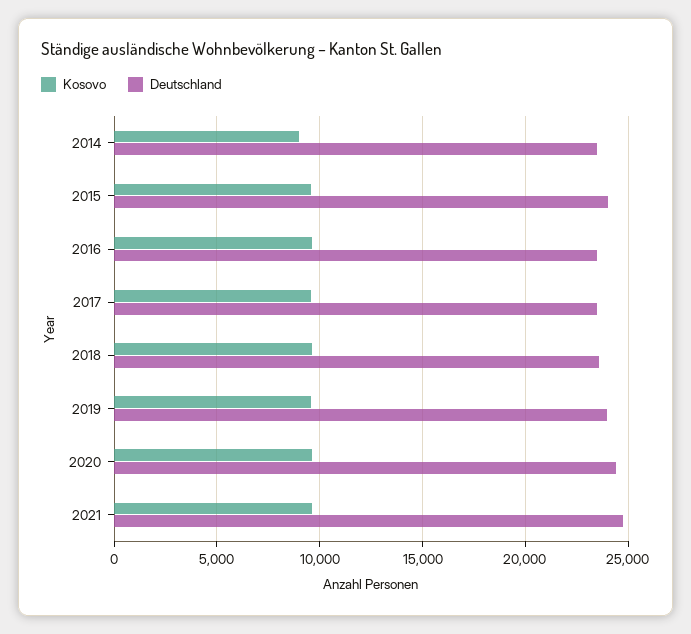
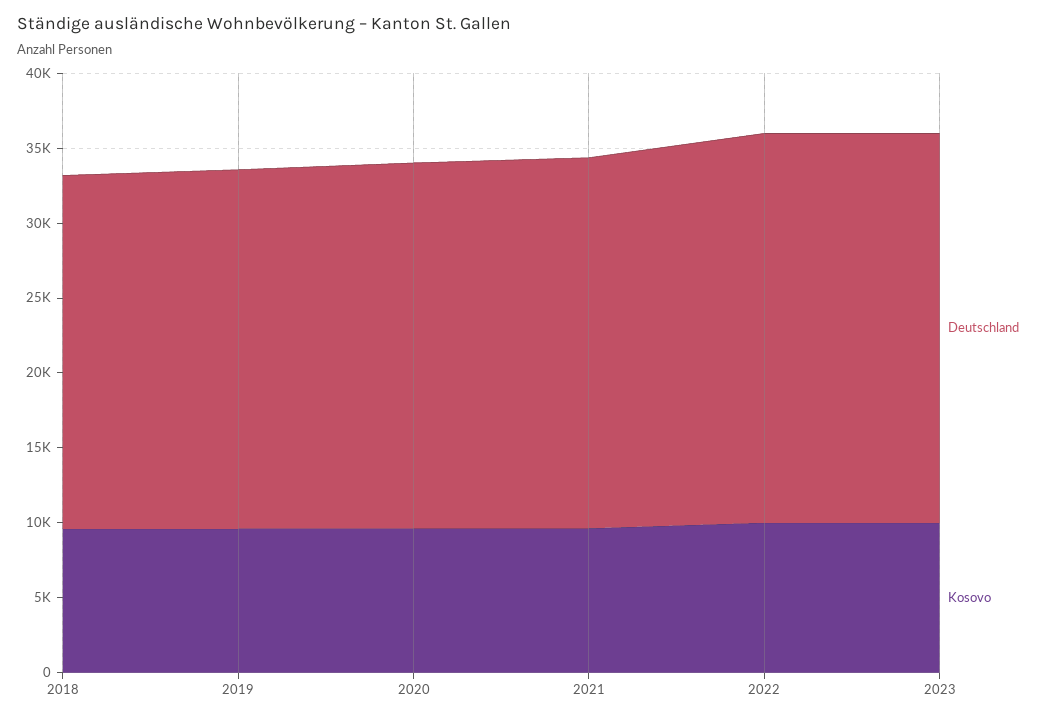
Kosovo, 2014: 9000 -> none
Deutschland, 2014: 23500 -> none
Kosovo, 2015: 9500 -> none
Deutschland, 2015: 24000 -> none
Kosovo, 2016: 9500 -> none
Deutschland, 2016: 23500 -> none
Kosovo, 2017: 9500 -> none
Deutschland, 2017: 23500 -> none
Deutschland, 2022: none -> 26000
Kosovo, 2022: none -> 10000
Deutschland, 2023: none -> 26000
Kosovo, 2023: none -> 10000

